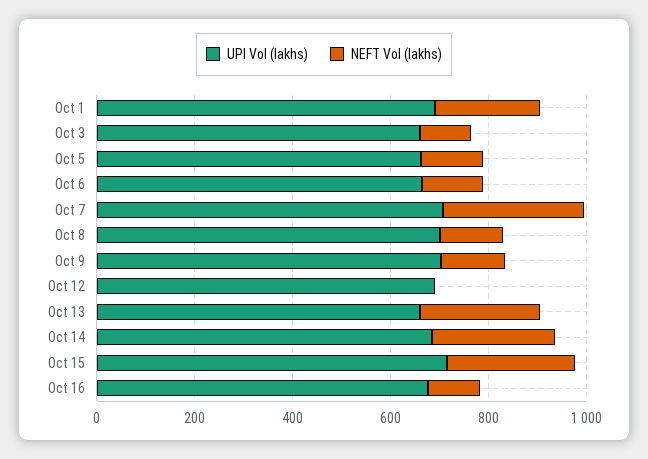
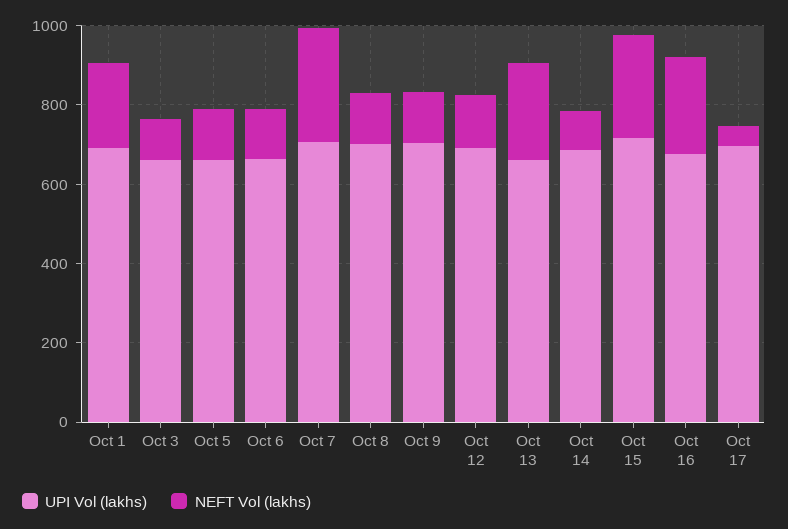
NEFT Vol (lakhs), Oct 12: 0 -> 150
NEFT Vol (lakhs), Oct 14: 250 -> 100
NEFT Vol (lakhs), Oct 16: 100 -> 250
UPI Vol (lakhs), Oct 17: none -> 700
NEFT Vol (lakhs), Oct 17: none -> 50

